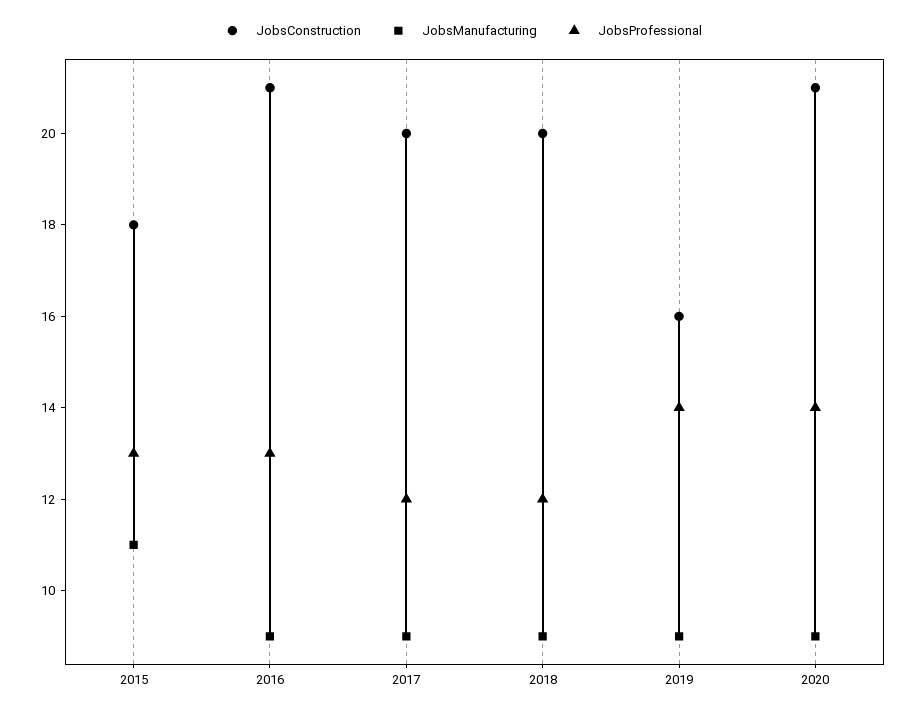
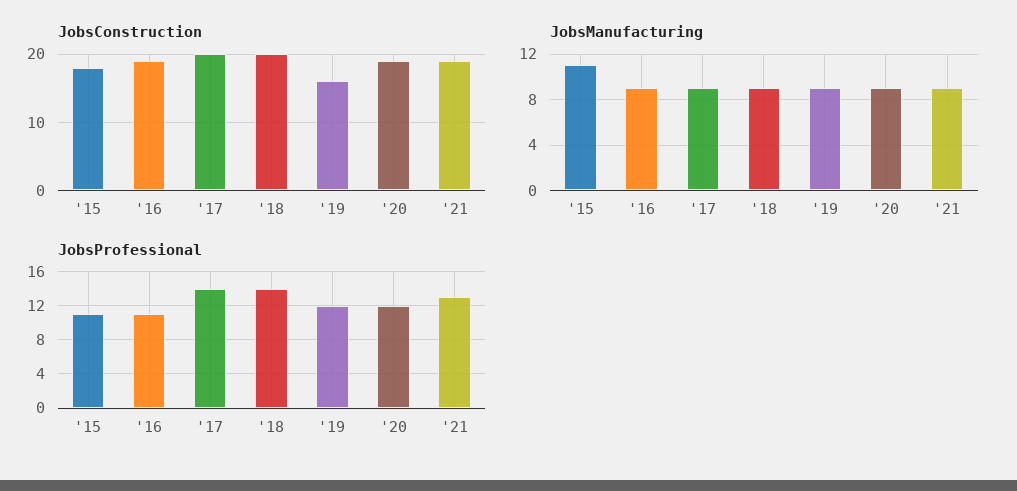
JobsProfessional, 2015: 13 -> 11
JobsConstruction, 2016: 21 -> 19
JobsProfessional, 2016: 13 -> 11
JobsProfessional, 2017: 12 -> 14
JobsProfessional, 2018: 12 -> 14
JobsProfessional, 2019: 14 -> 12
JobsConstruction, 2020: 21 -> 19
JobsProfessional, 2020: 14 -> 12
JobsConstruction, '21: none -> 19
JobsManufacturing, '21: none -> 9
JobsProfessional, '21: none -> 13

